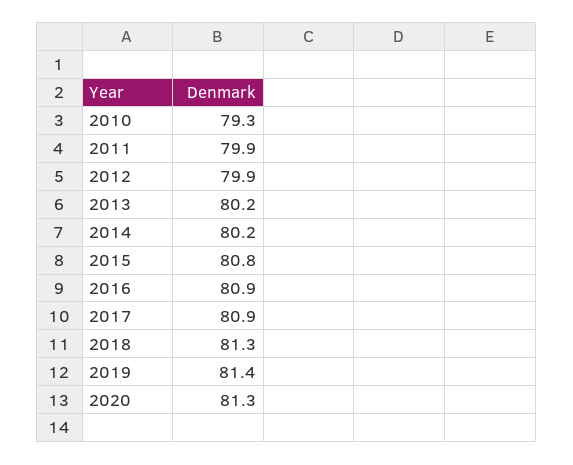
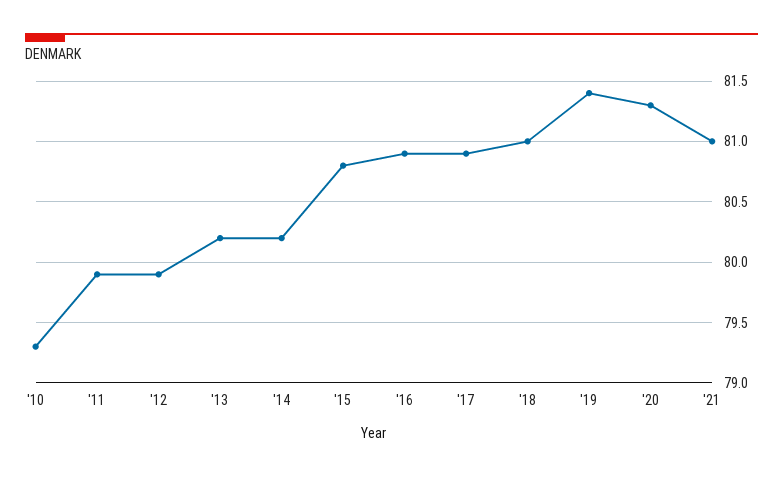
2018: 81.3 -> 81
'21: none -> 81

